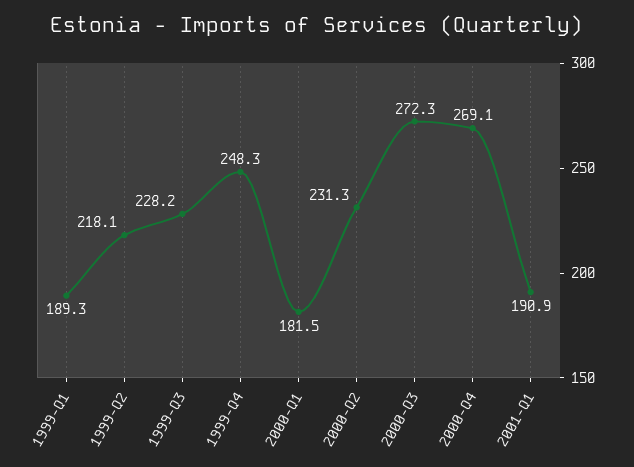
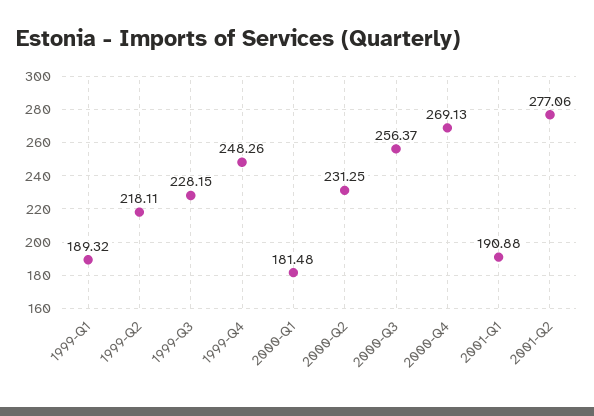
2000-Q3: 272.3 -> 256.37
2001-Q2: none -> 277.06

